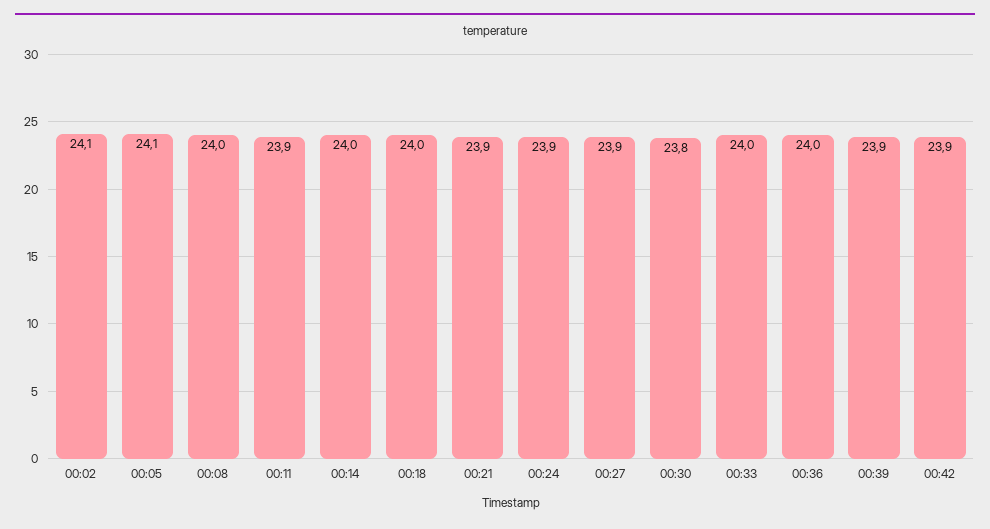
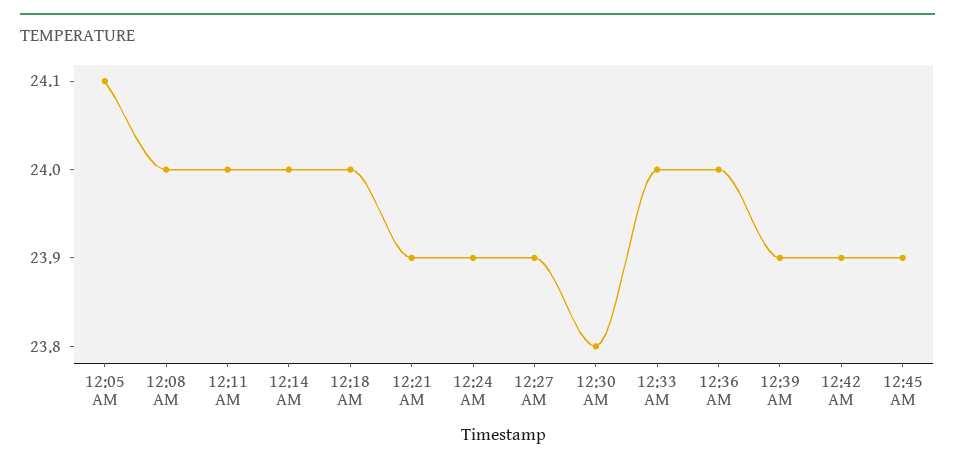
00:02: 24.1 -> none
00:11: 23.9 -> 24
12:45 AM: none -> 23.9

